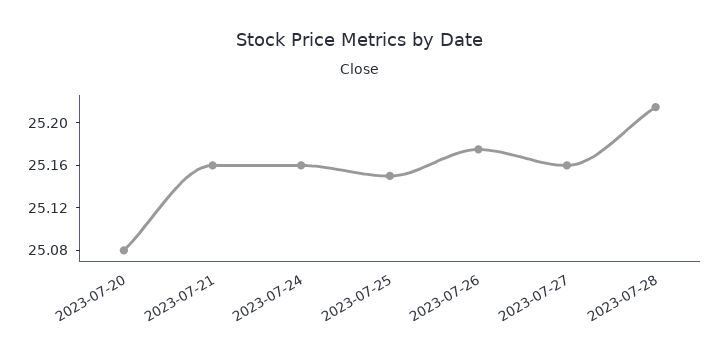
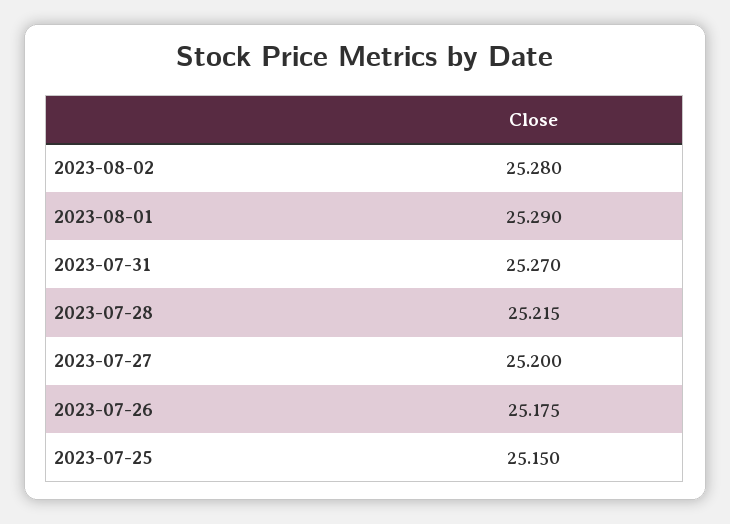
2023-07-20: 25.08 -> none
2023-07-21: 25.16 -> none
2023-07-24: 25.16 -> none
2023-07-27: 25.16 -> 25.2
2023-08-02: none -> 25.28
2023-08-01: none -> 25.29
2023-07-31: none -> 25.27

